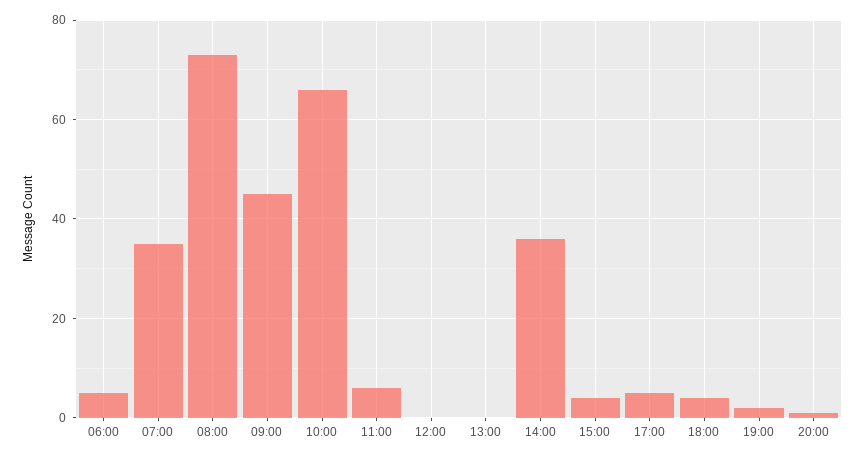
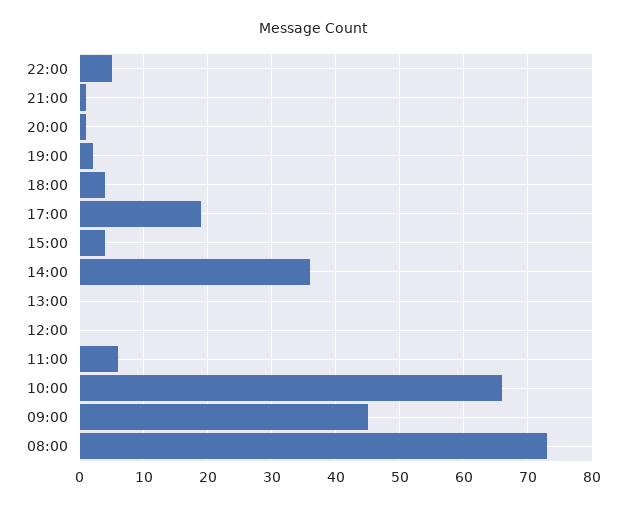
06:00: 5 -> none
07:00: 35 -> none
17:00: 5 -> 19
22:00: none -> 5
21:00: none -> 1

